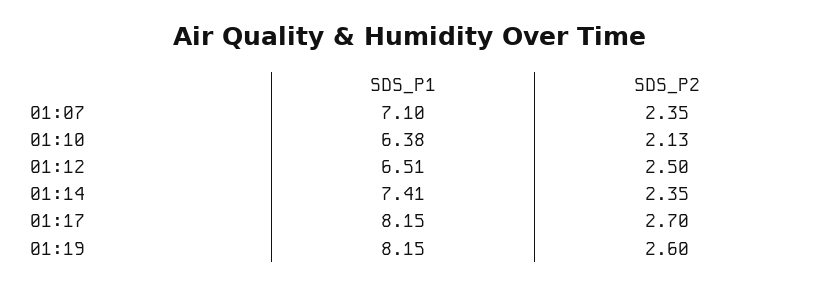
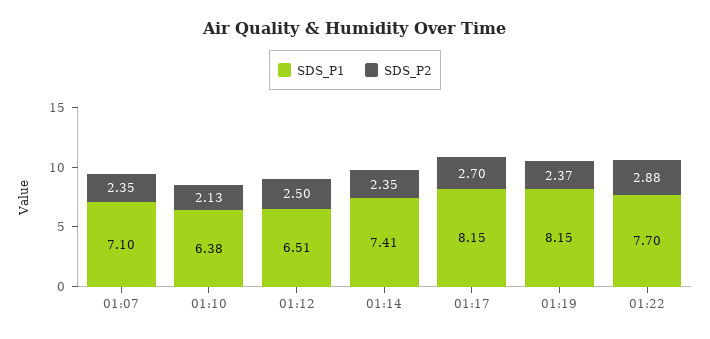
SDS_P2, 01:19: 2.6 -> 2.37
SDS_P1, 01:22: none -> 7.7
SDS_P2, 01:22: none -> 2.88

